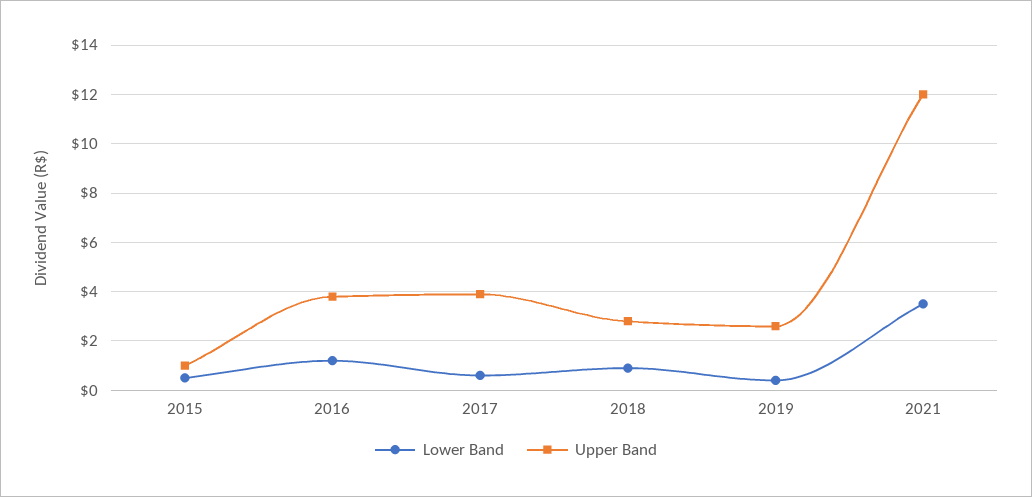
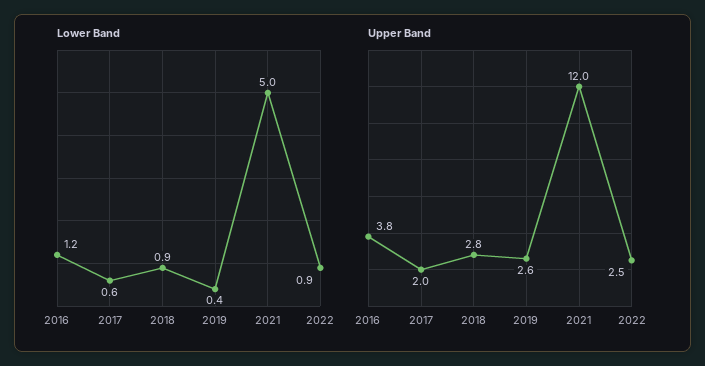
Lower Band, 2015: 0.5 -> none
Upper Band, 2015: 1 -> none
Upper Band, 2017: 4 -> 2
Lower Band, 2021: 3.5 -> 5
Lower Band, 2022: none -> 0.9
Upper Band, 2022: none -> 2.5

